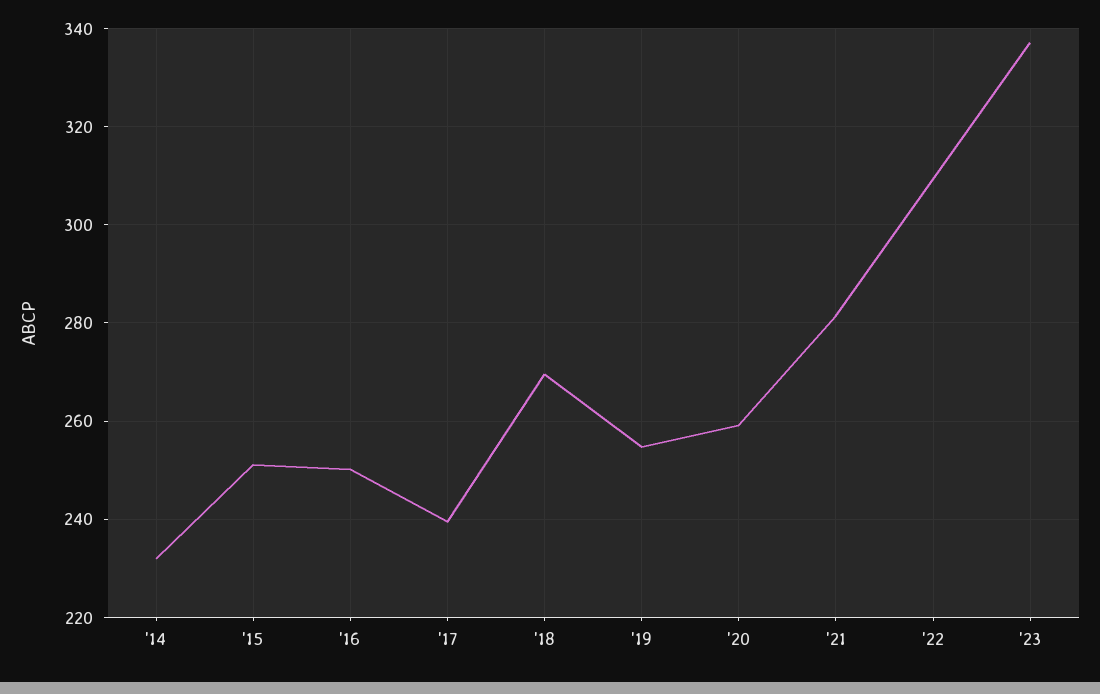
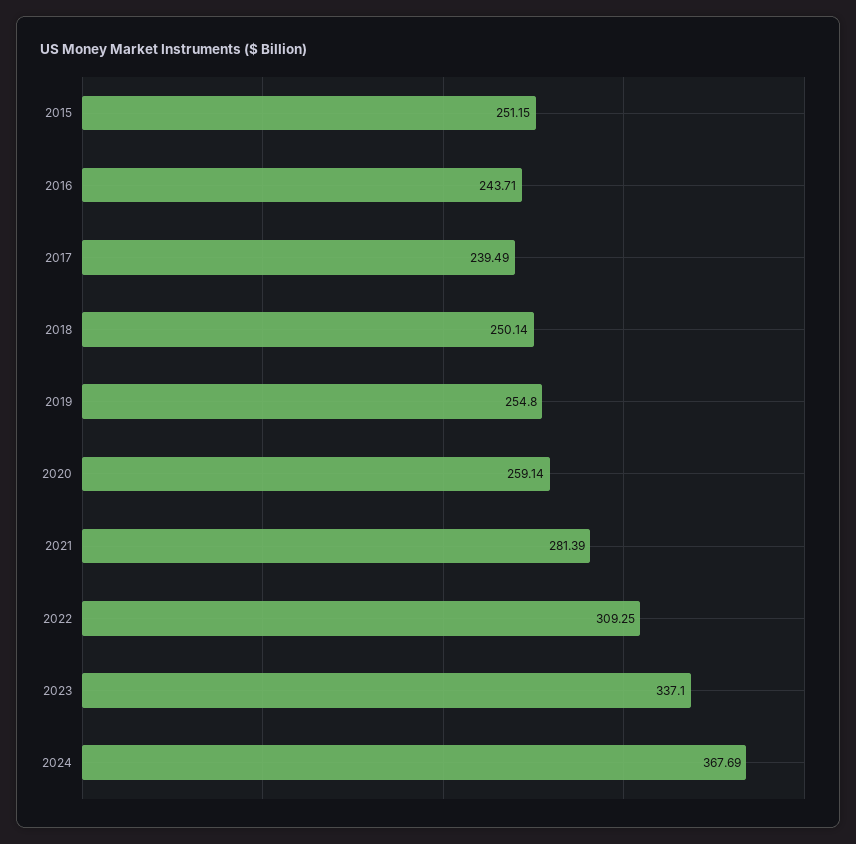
'14: 232 -> none
'16: 250 -> 243.71
'18: 270 -> 250.14
2024: none -> 367.69

